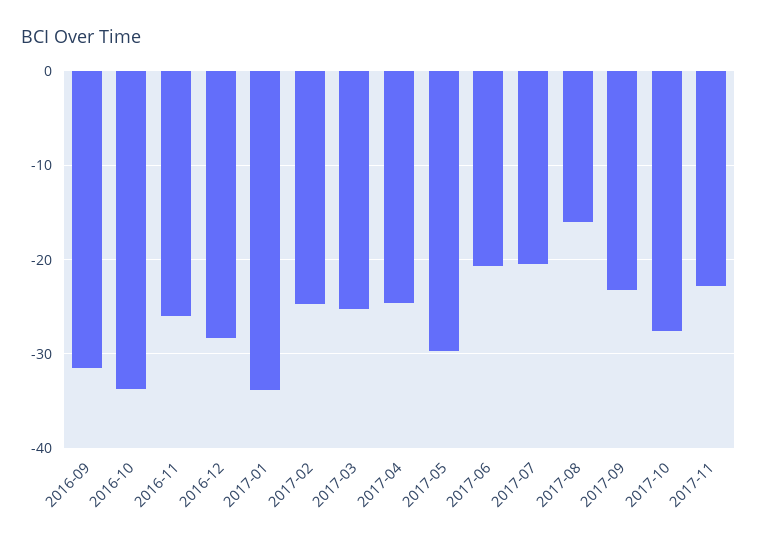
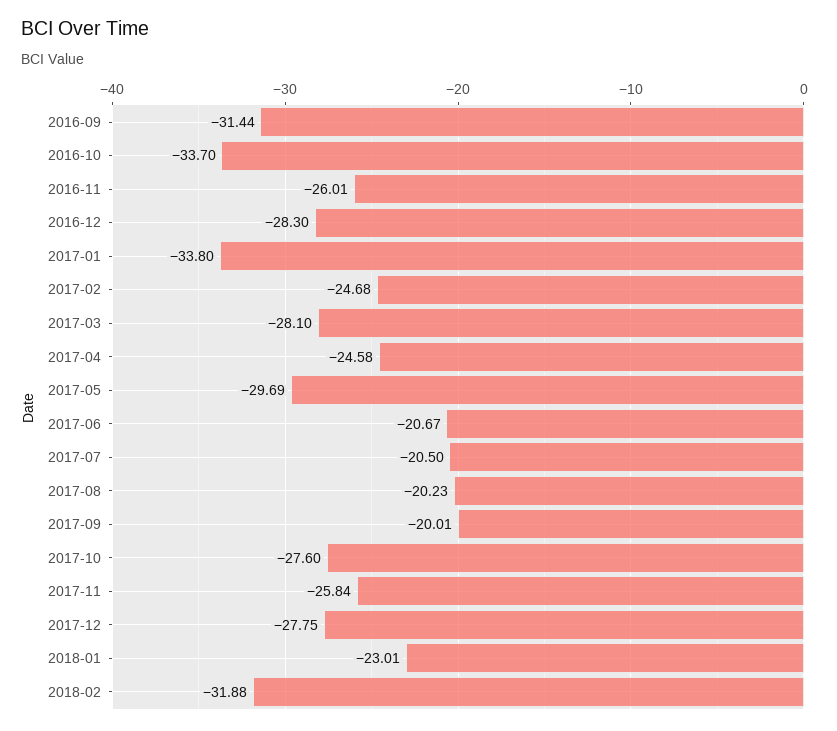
2017-03: -25 -> -28.1
2017-08: -16 -> -20.23
2017-09: -23 -> -20.01
2017-11: -23 -> -25.84
2017-12: none -> -27.75
2018-01: none -> -23.01
2018-02: none -> -31.88

